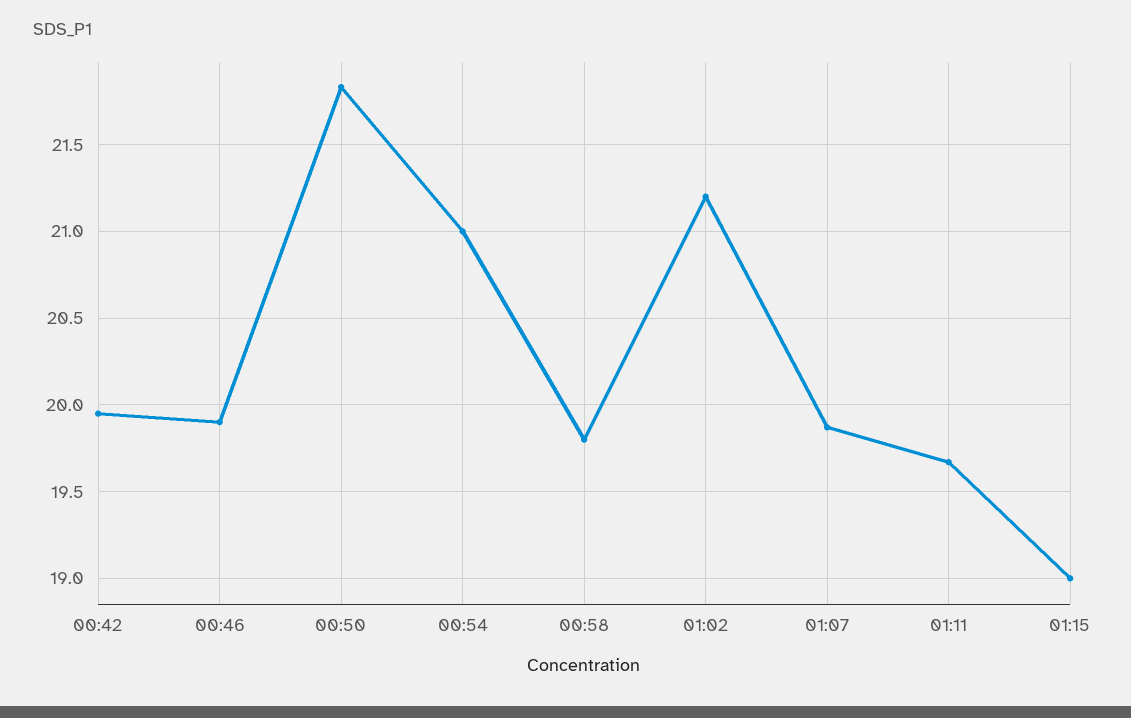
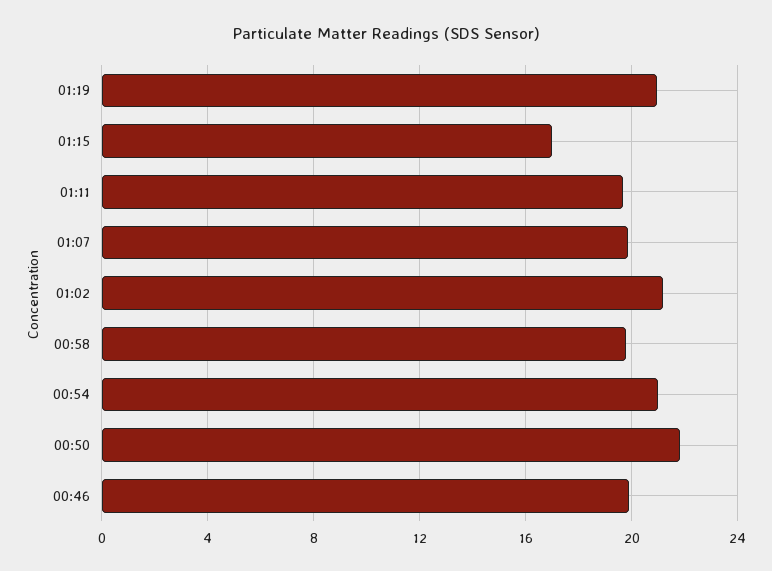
00:42: 19.95 -> none
01:15: 19 -> 17
01:19: none -> 21

